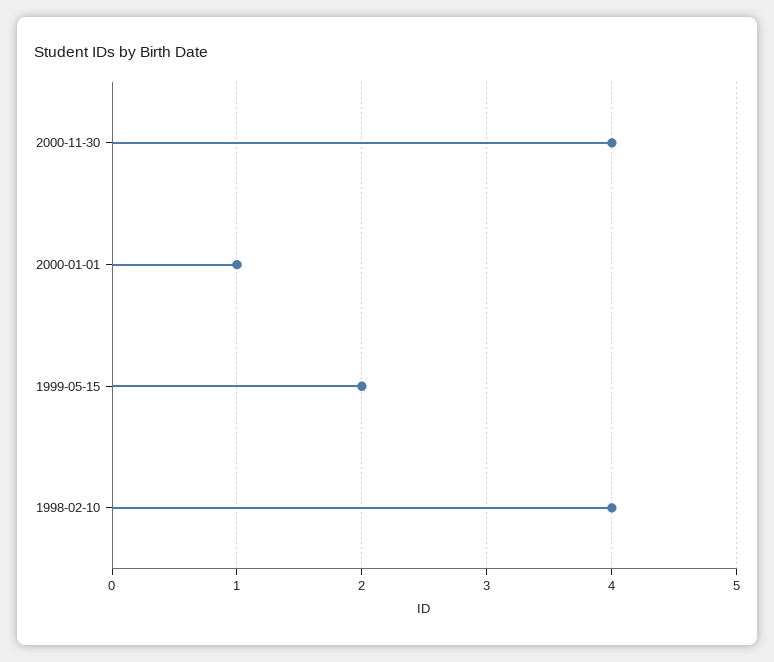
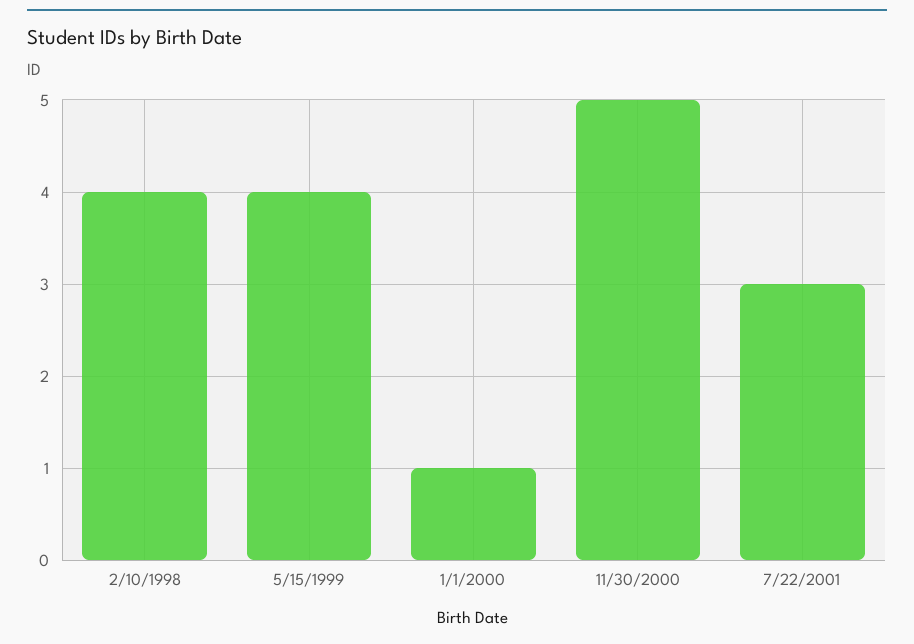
2000-11-30: 4 -> 5
1999-05-15: 2 -> 4
7/22/2001: none -> 3

